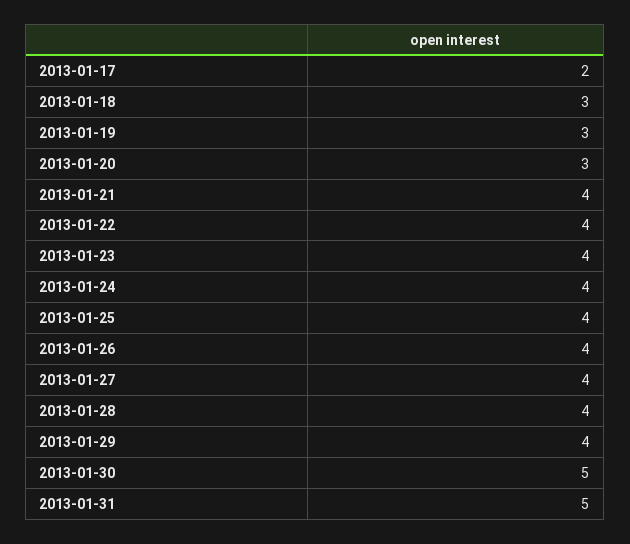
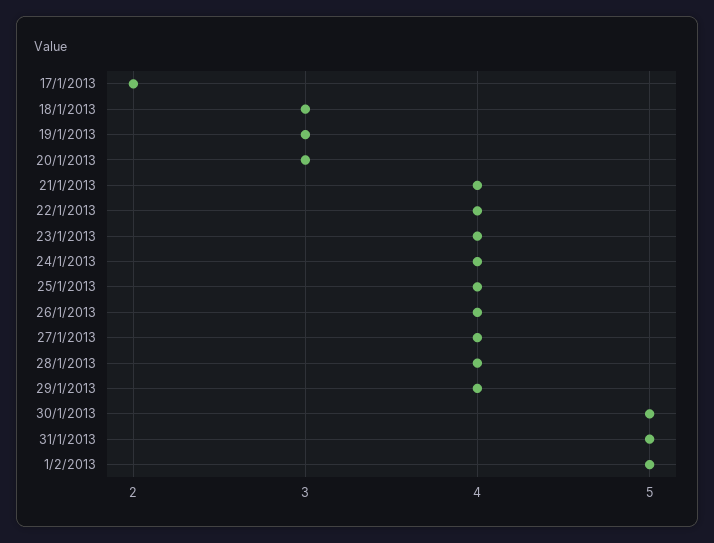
1/2/2013: none -> 5

